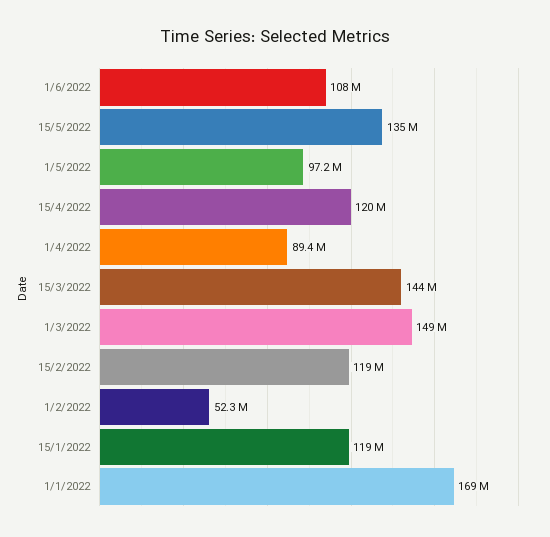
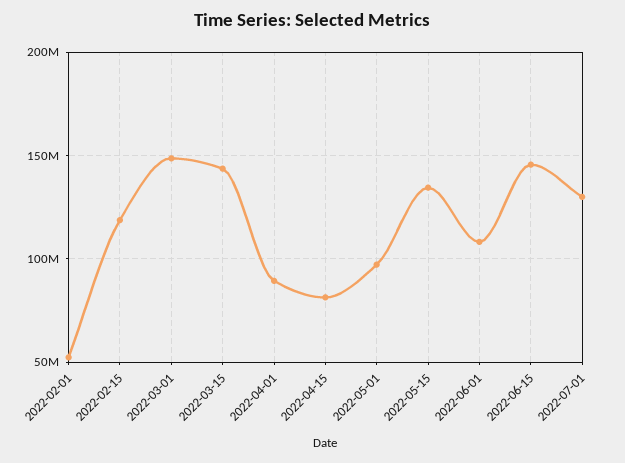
15/4/2022: 120000000 -> 80000000
15/1/2022: 119000000 -> none
1/1/2022: 169000000 -> none
2022-06-15: none -> 145000000
2022-07-01: none -> 130000000

